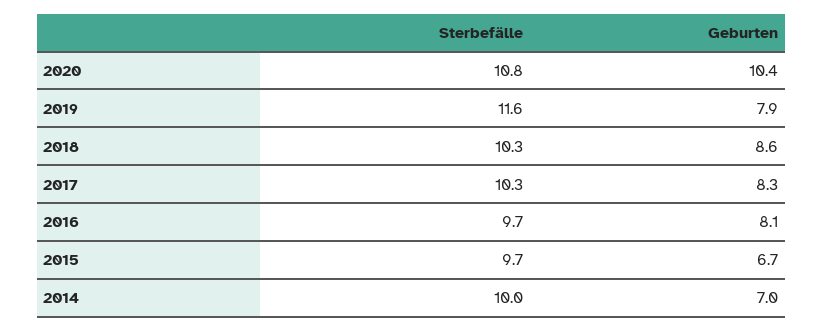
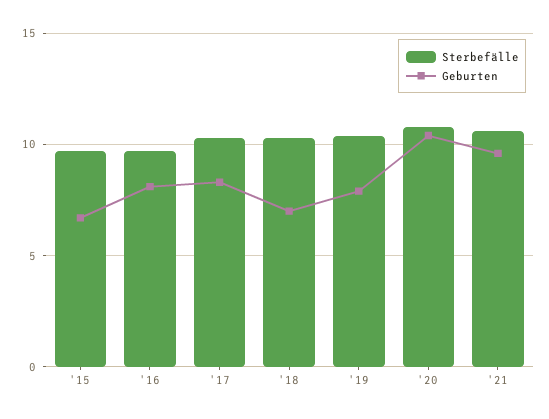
Sterbefälle, 2019: 11.6 -> 10.5
Geburten, 2018: 8.6 -> 7
Sterbefälle, 2014: 10 -> none
Geburten, 2014: 7 -> none
Sterbefälle, '21: none -> 10.5
Geburten, '21: none -> 9.5

